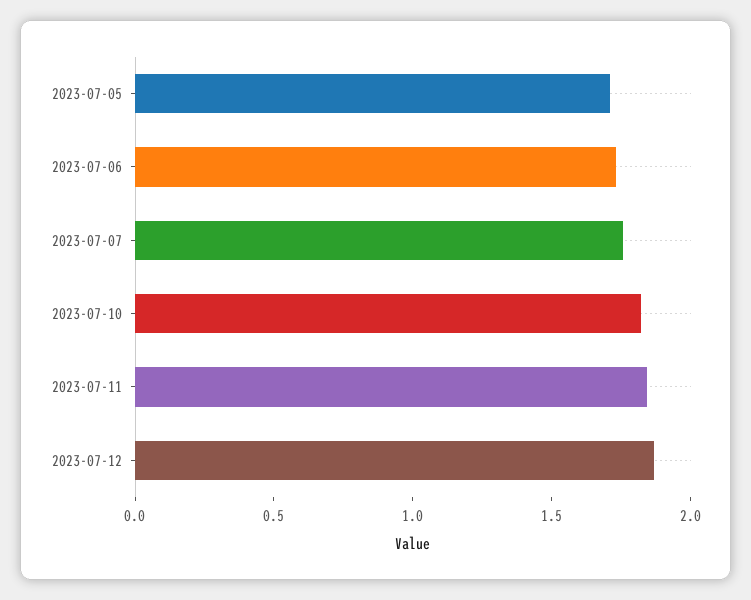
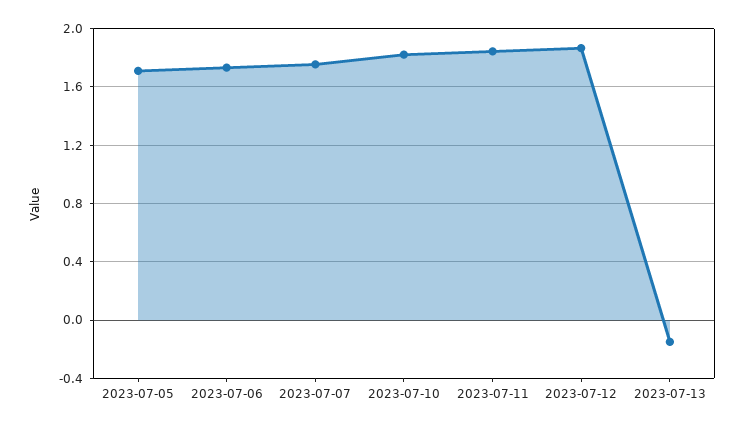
2023-07-13: none -> -0.15

